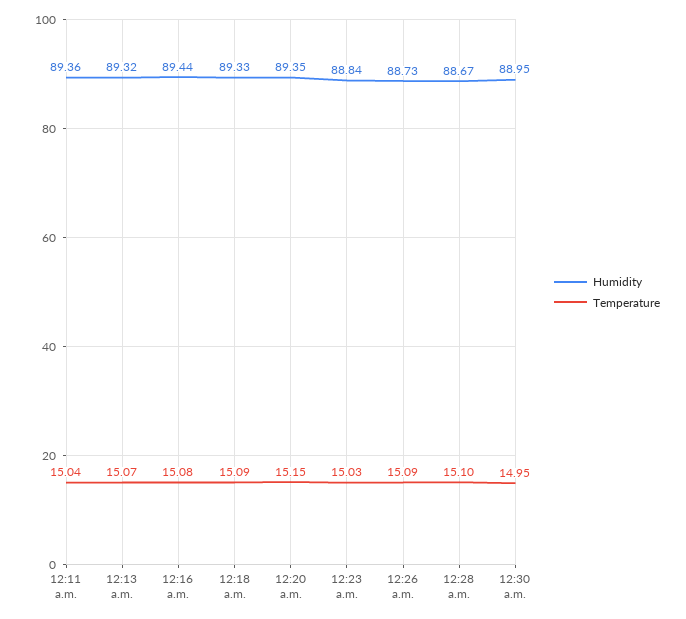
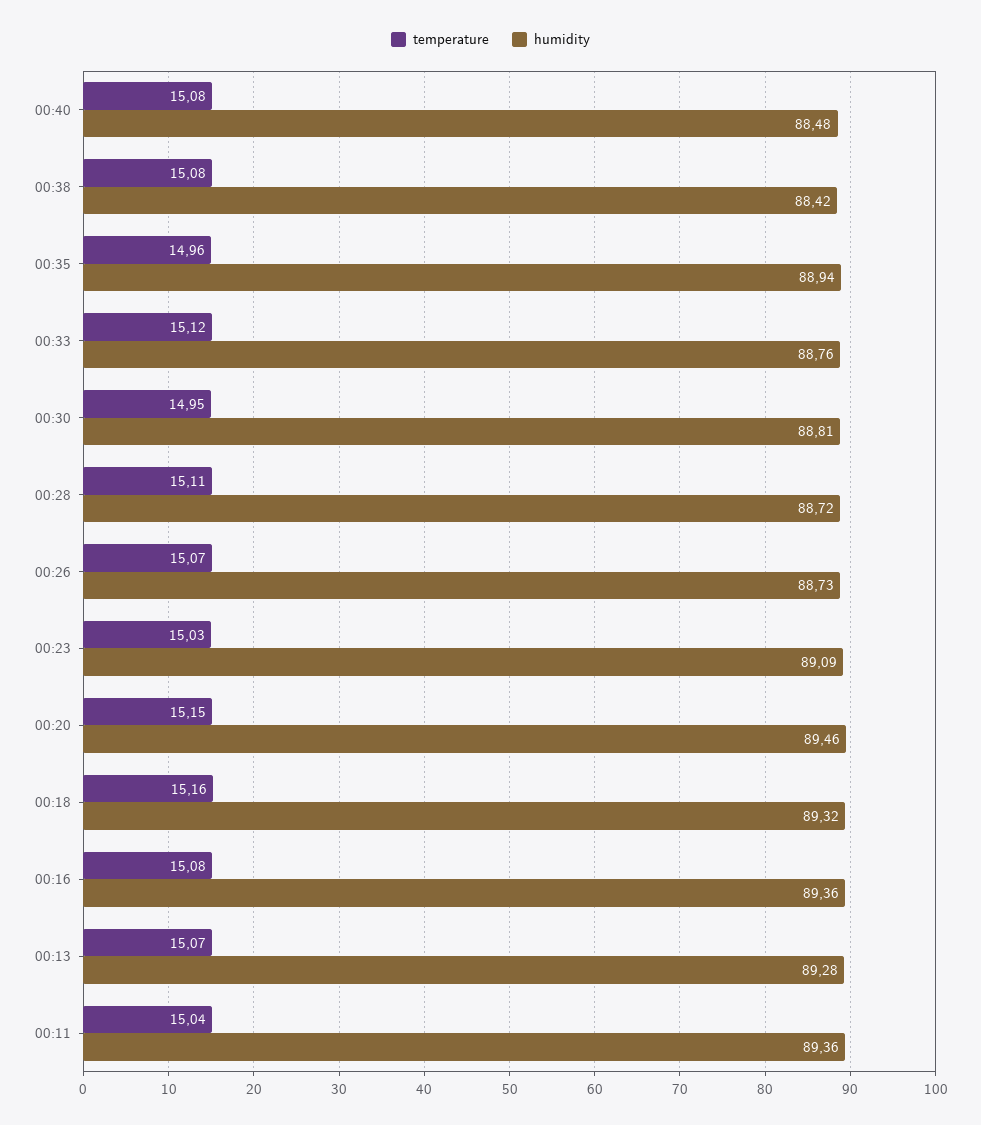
Humidity, 12:13 a.m.: 89.32 -> 89.28
Humidity, 12:16 a.m.: 89.44 -> 89.36
Humidity, 12:18 a.m.: 89.33 -> 89.32
Temperature, 12:18 a.m.: 15.09 -> 15.16
Humidity, 12:20 a.m.: 89.35 -> 89.46
Humidity, 12:23 a.m.: 88.84 -> 89.09
Temperature, 12:26 a.m.: 15.09 -> 15.07
Humidity, 12:28 a.m.: 88.67 -> 88.72
Temperature, 12:28 a.m.: 15.1 -> 15.11
Humidity, 12:30 a.m.: 88.95 -> 88.81
Temperature, 00:40: none -> 15.08
Humidity, 00:40: none -> 88.48
Temperature, 00:38: none -> 15.08
Humidity, 00:38: none -> 88.42
Temperature, 00:35: none -> 14.96
Humidity, 00:35: none -> 88.94
Temperature, 00:33: none -> 15.12
Humidity, 00:33: none -> 88.76

